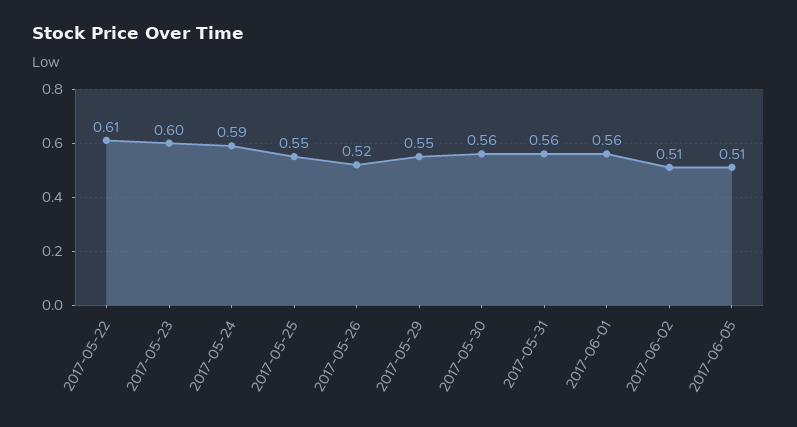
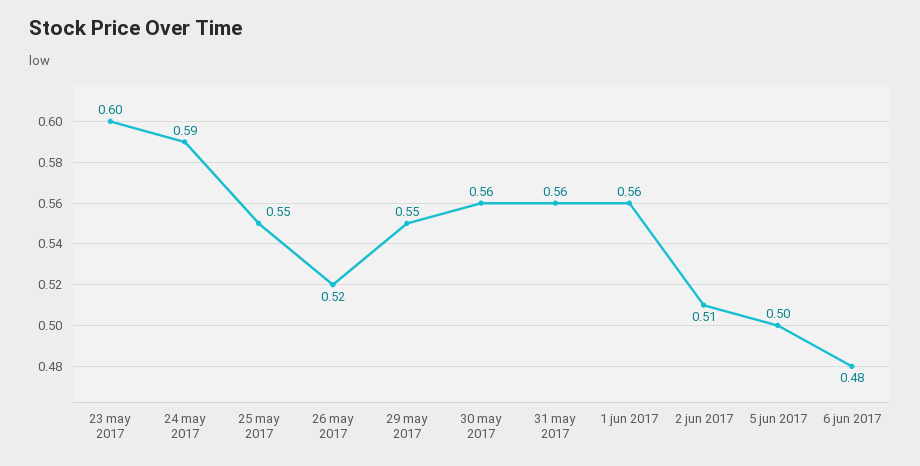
2017-05-22: 0.61 -> none
2017-06-05: 0.51 -> 0.5
6 jun 2017: none -> 0.48

